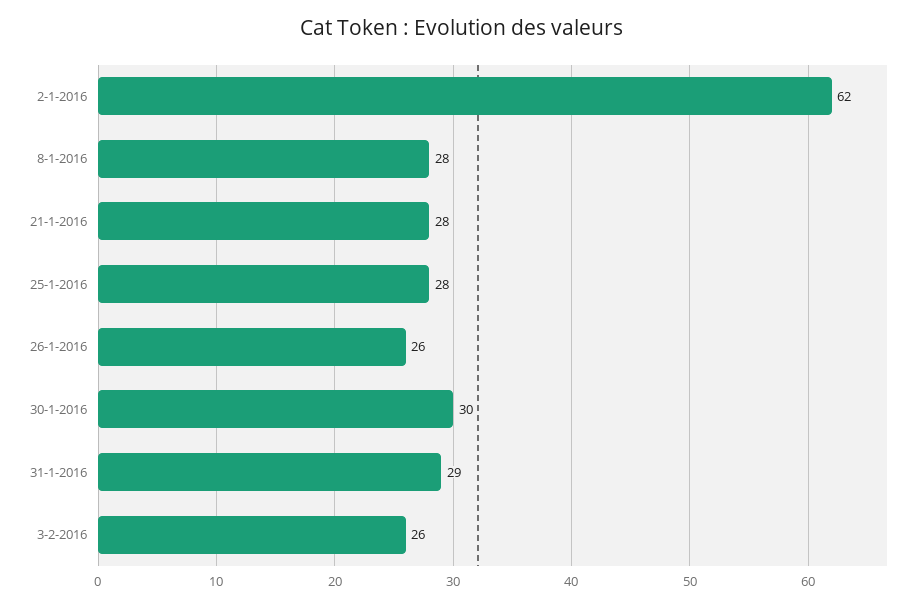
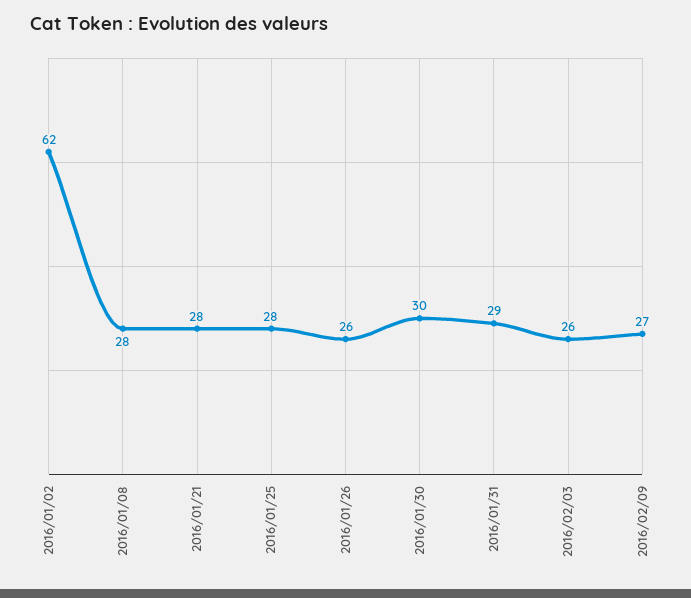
2016/02/09: none -> 27

